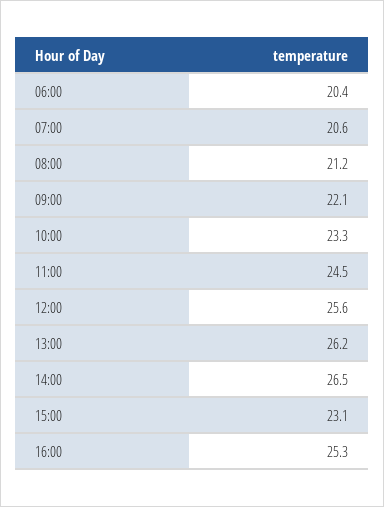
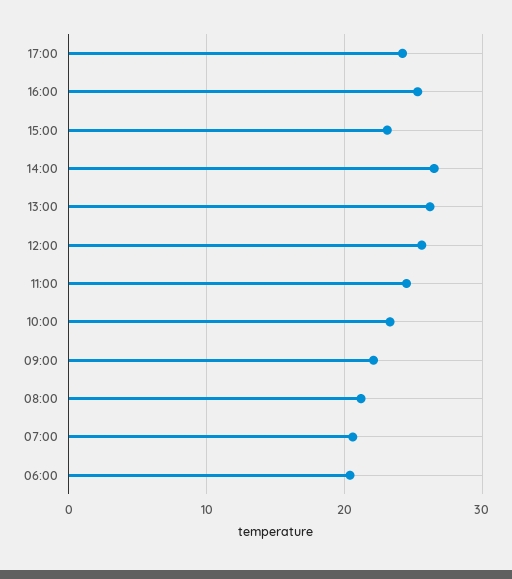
17:00: none -> 24

